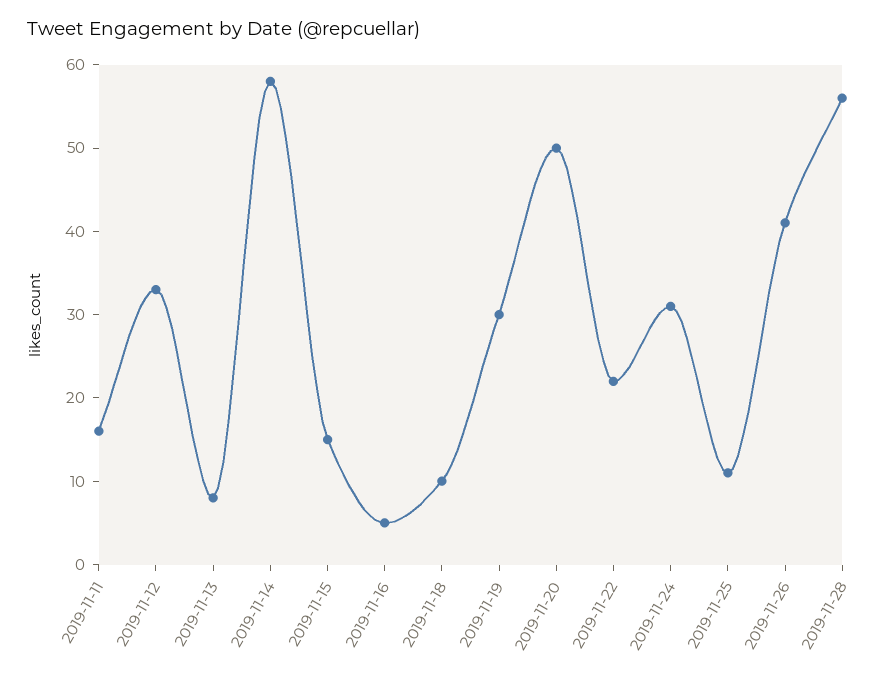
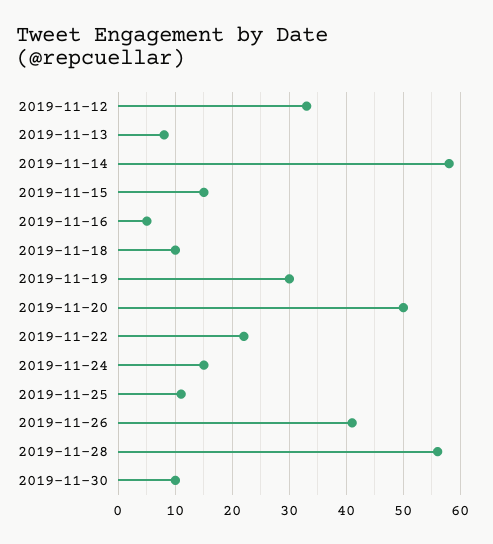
2019-11-11: 16 -> none
2019-11-24: 31 -> 15
2019-11-30: none -> 10

